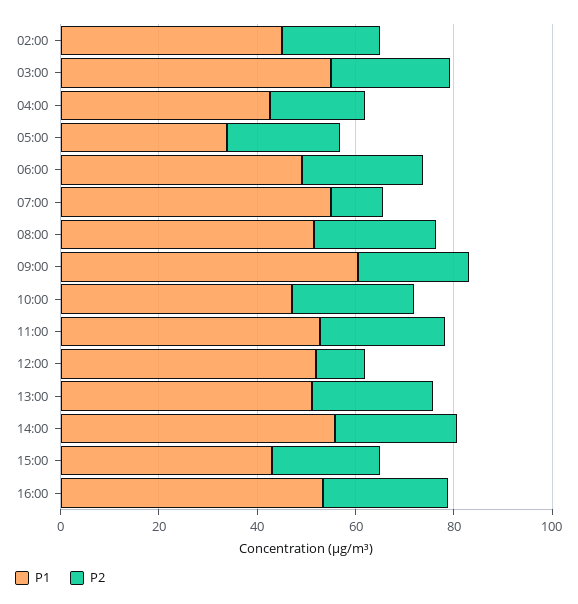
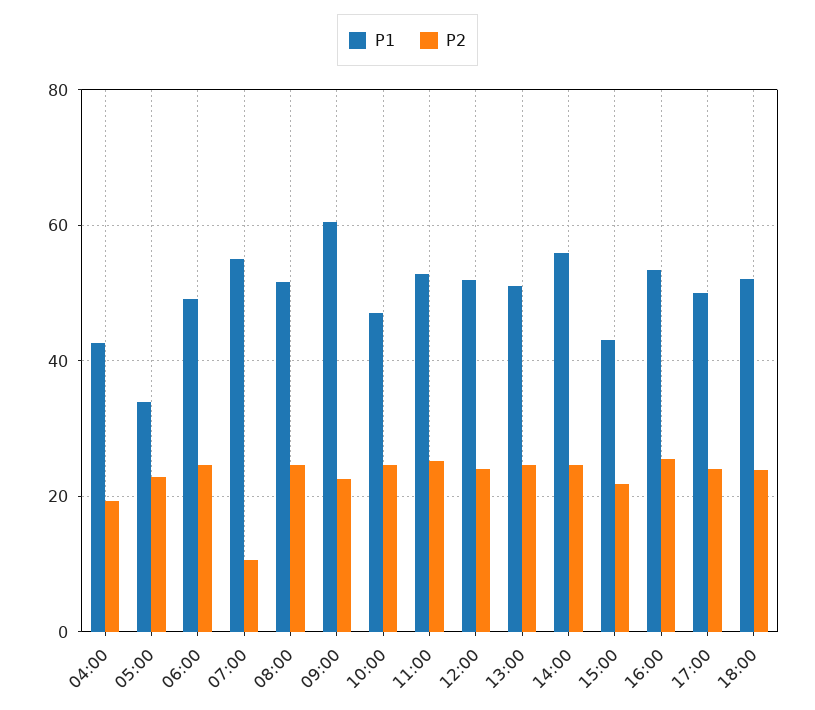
P1, 02:00: 45 -> none
P2, 02:00: 20 -> none
P1, 03:00: 55 -> none
P2, 03:00: 25 -> none
P2, 12:00: 10 -> 24
P1, 17:00: none -> 50
P2, 17:00: none -> 24
P1, 18:00: none -> 52
P2, 18:00: none -> 24

